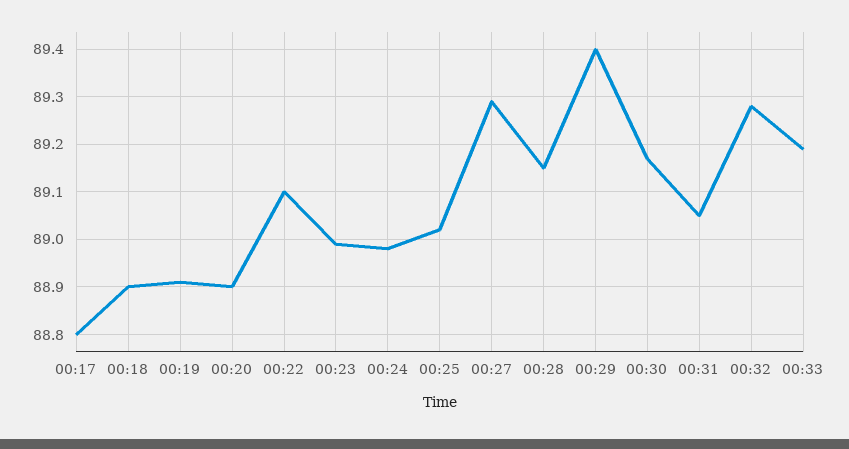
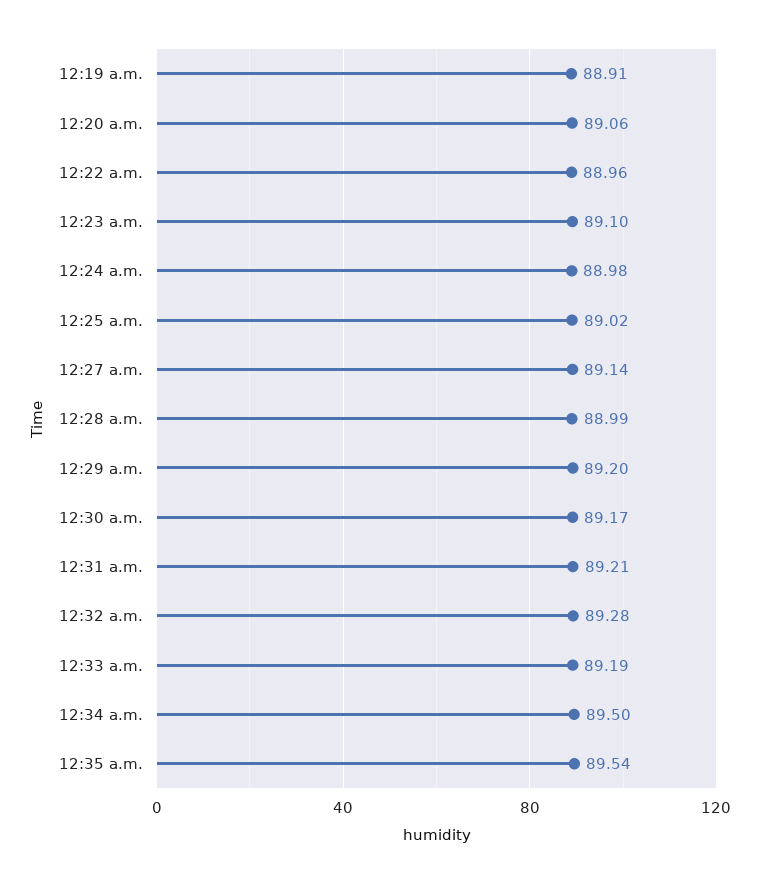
00:17: 88.8 -> none
00:18: 88.9 -> none
00:20: 88.9 -> 89.06
00:22: 89.1 -> 88.96
00:23: 89 -> 89.1
00:27: 89.3 -> 89.14
00:28: 89.15 -> 88.99
00:29: 89.4 -> 89.2
00:31: 89.05 -> 89.21
12:34 a.m.: none -> 89.5
12:35 a.m.: none -> 89.54

